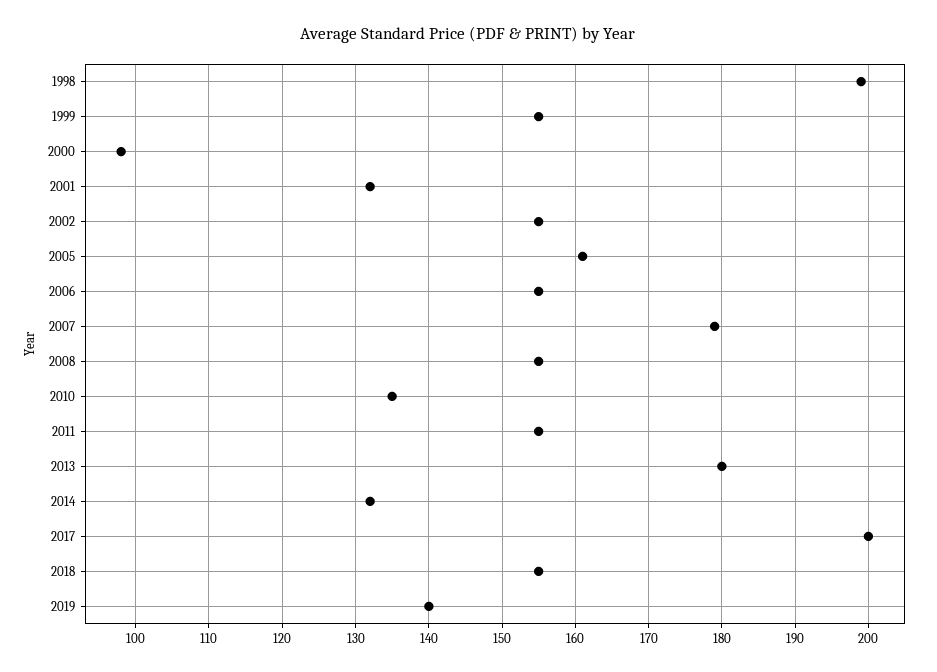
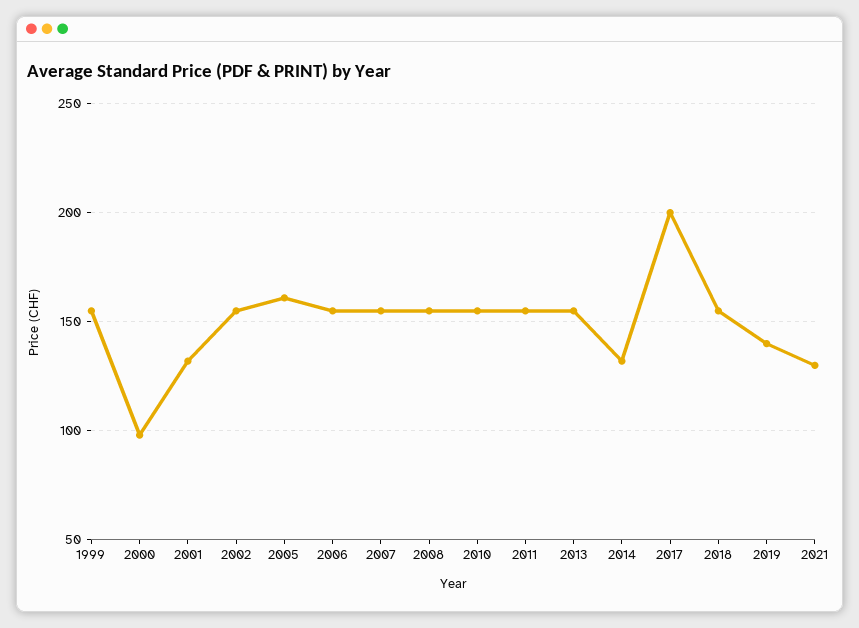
1998: 199 -> none
2007: 179 -> 155
2010: 135 -> 155
2013: 180 -> 155
2021: none -> 130

